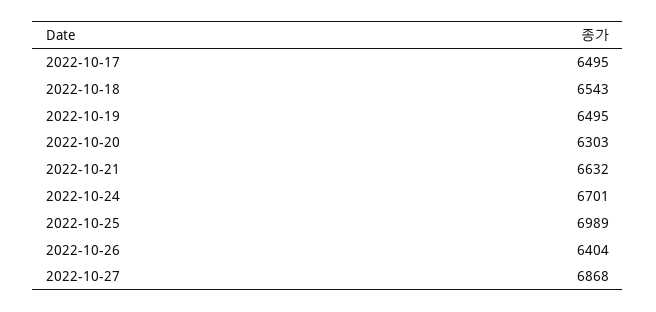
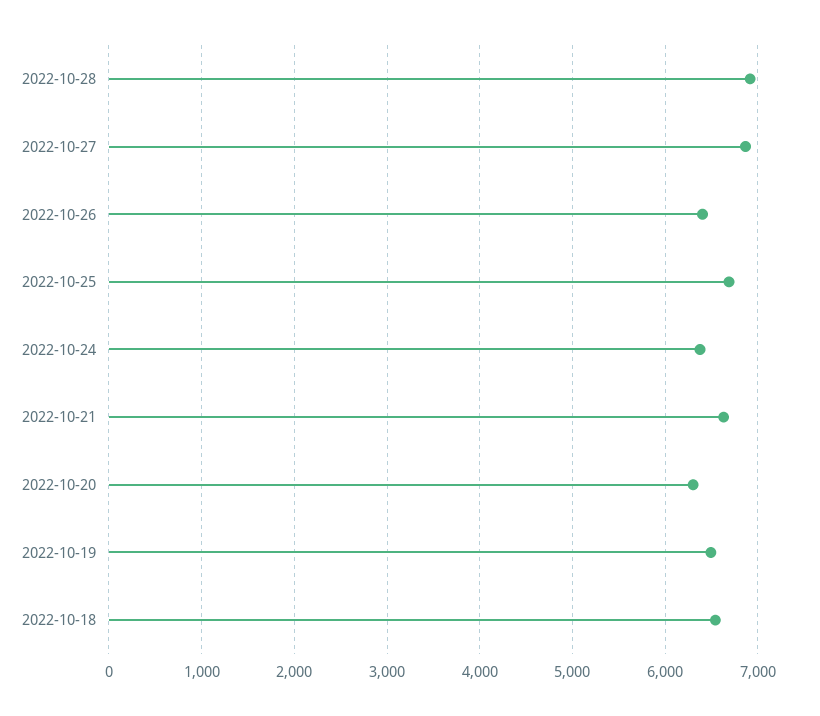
2022-10-17: 6495 -> none
2022-10-24: 6701 -> 6400
2022-10-25: 6989 -> 6700
2022-10-28: none -> 6900

